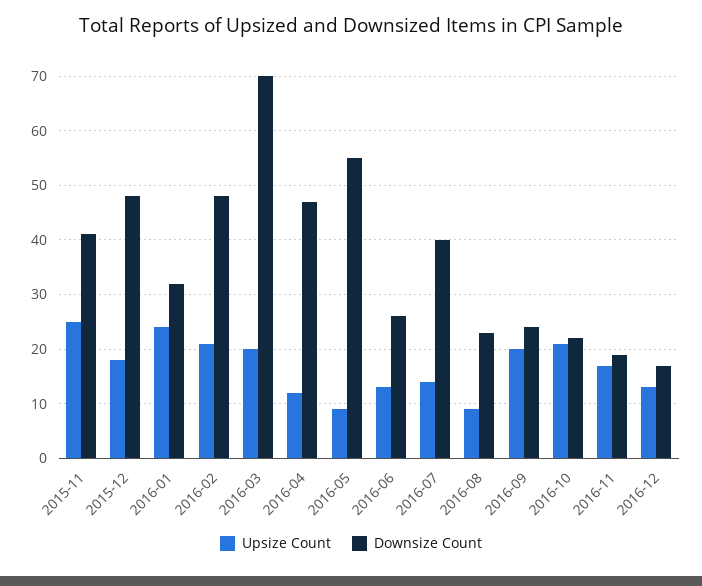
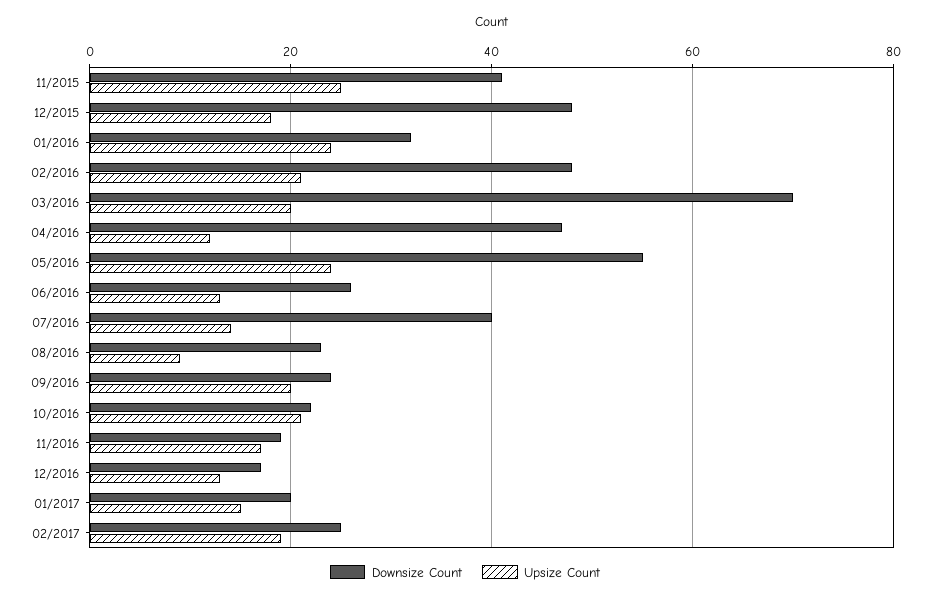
Upsize Count, 2016-05: 10 -> 25
Downsize Count, 01/2017: none -> 20
Upsize Count, 01/2017: none -> 15
Downsize Count, 02/2017: none -> 25
Upsize Count, 02/2017: none -> 20

